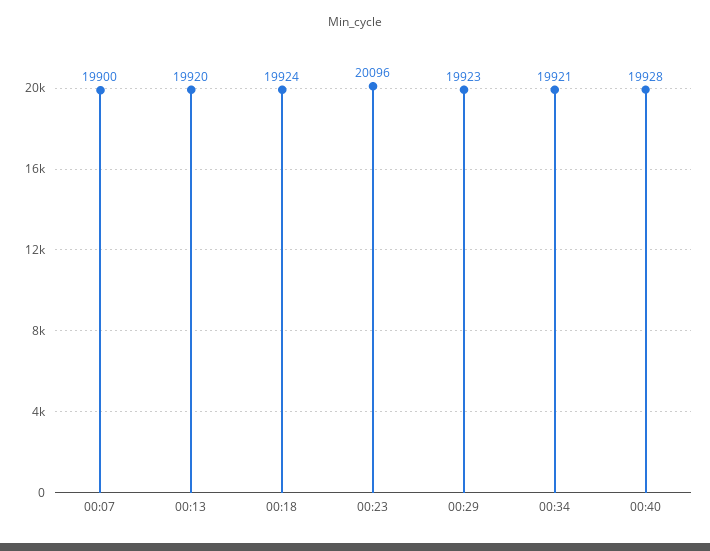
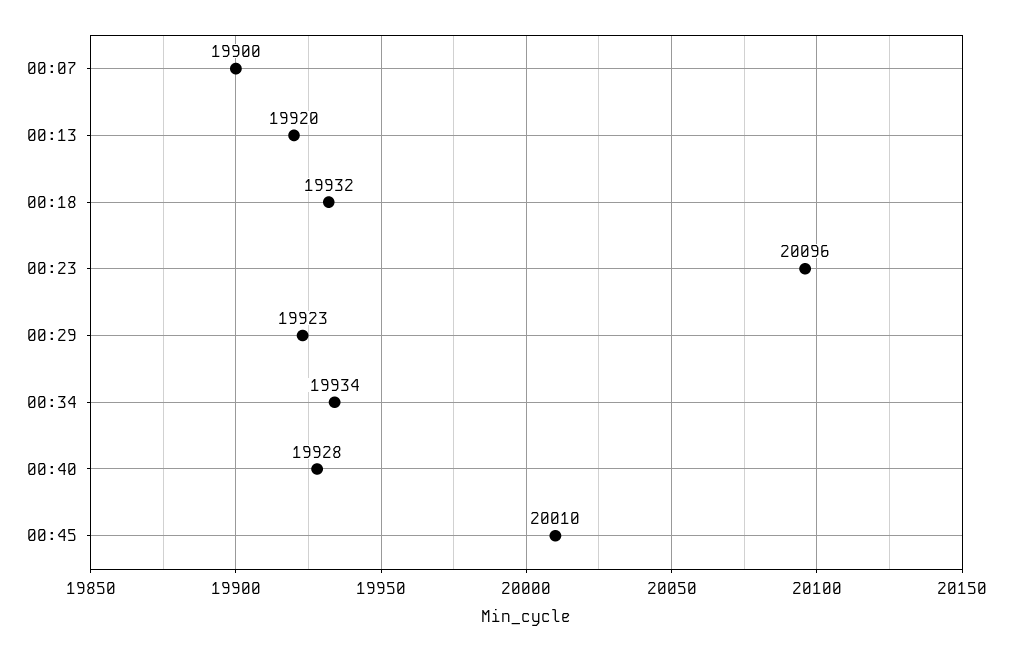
00:18: 19924 -> 19932
00:34: 19921 -> 19934
00:45: none -> 20010

